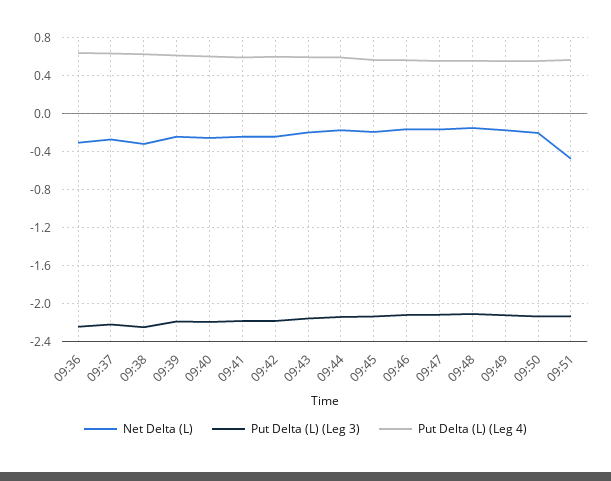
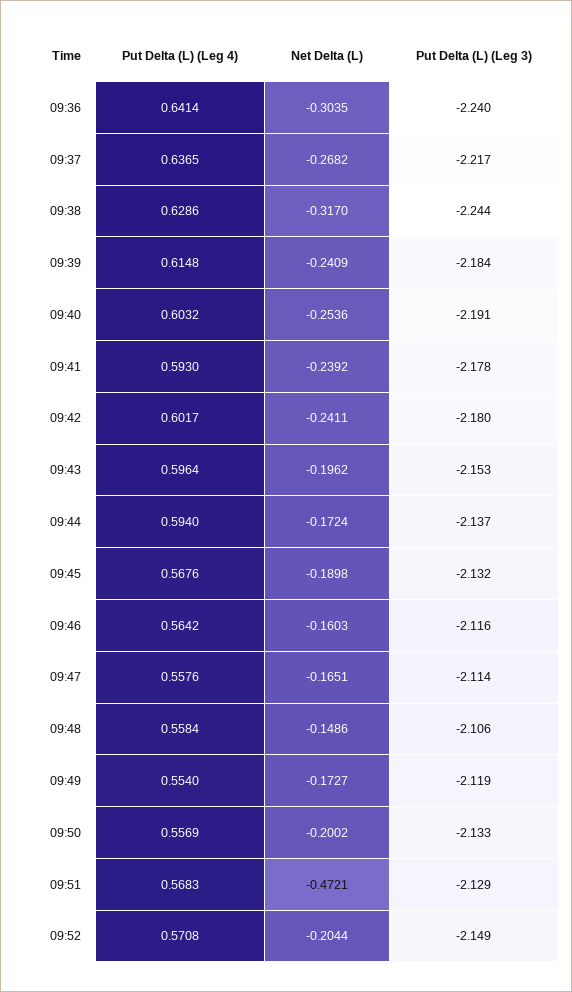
Put Delta (L) (Leg 4), 09:52: none -> 0.5708
Net Delta (L), 09:52: none -> -0.2044
Put Delta (L) (Leg 3), 09:52: none -> -2.149

